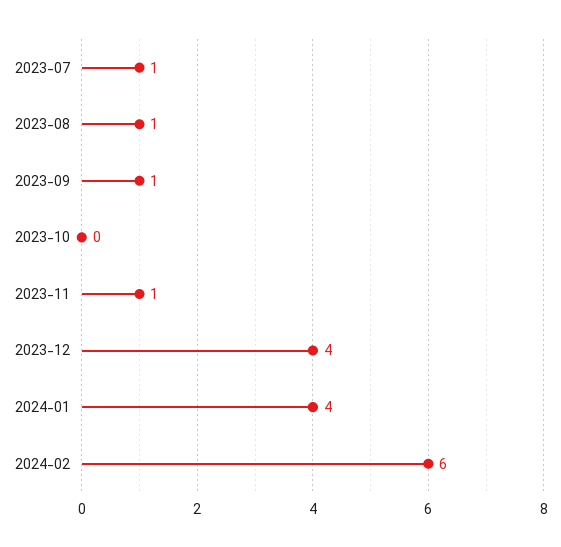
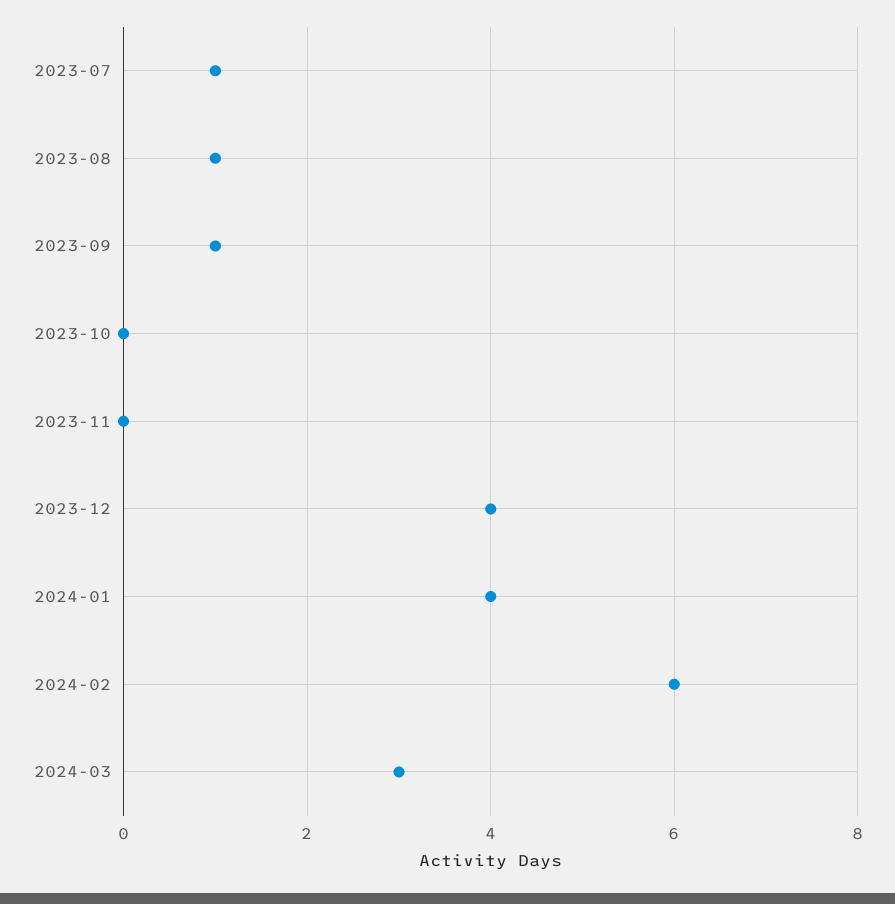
2023-11: 1 -> 0
2024-03: none -> 3

